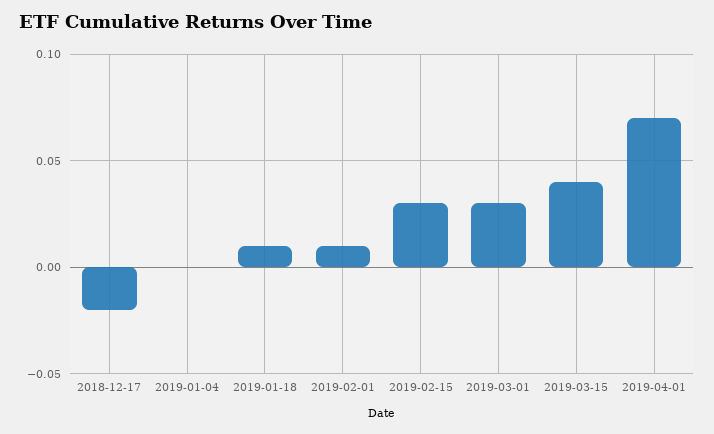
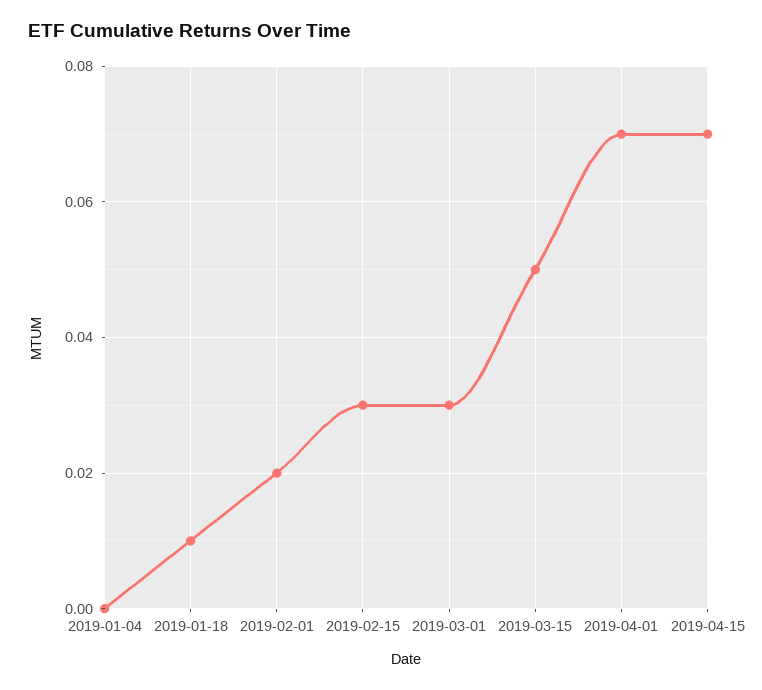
2018-12-17: -0.02 -> none
2019-02-01: 0.01 -> 0.02
2019-03-15: 0.04 -> 0.05
2019-04-15: none -> 0.07

